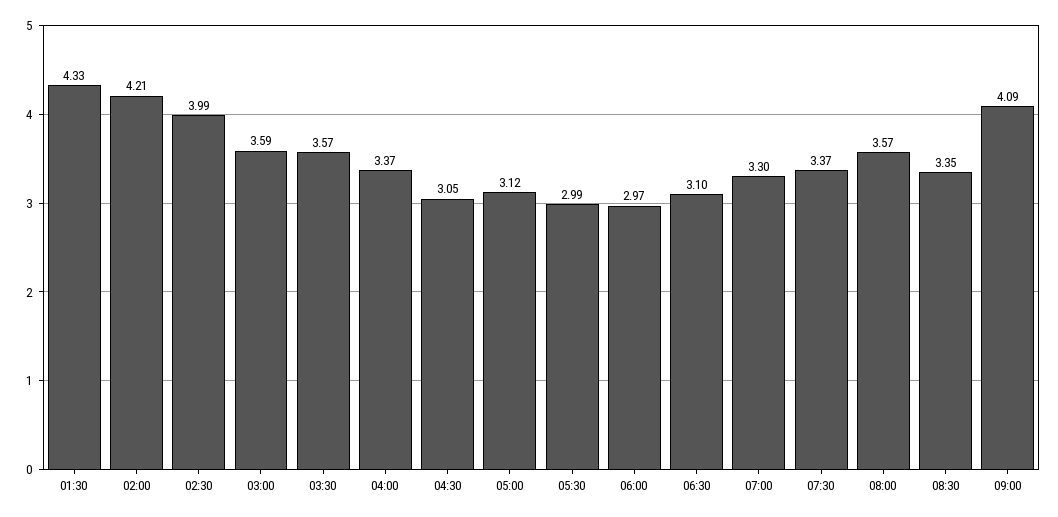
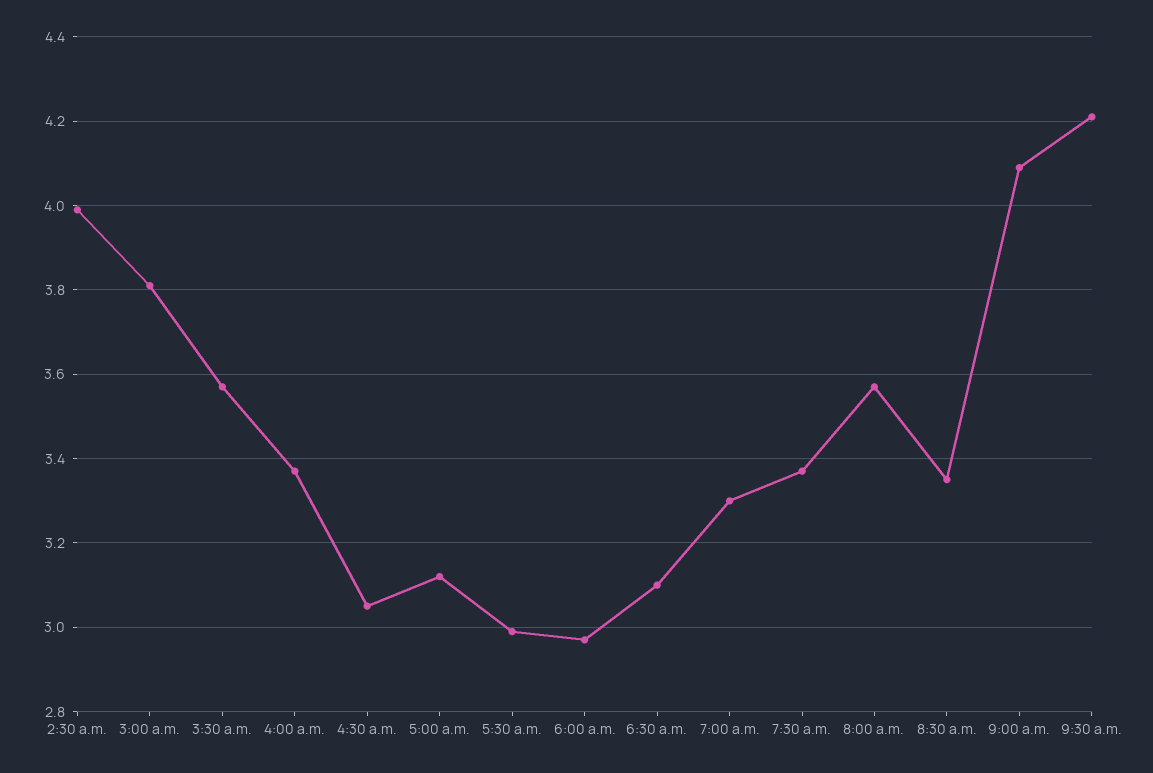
01:30: 4.33 -> none
02:00: 4.21 -> none
03:00: 3.59 -> 3.8
9:30 a.m.: none -> 4.2

